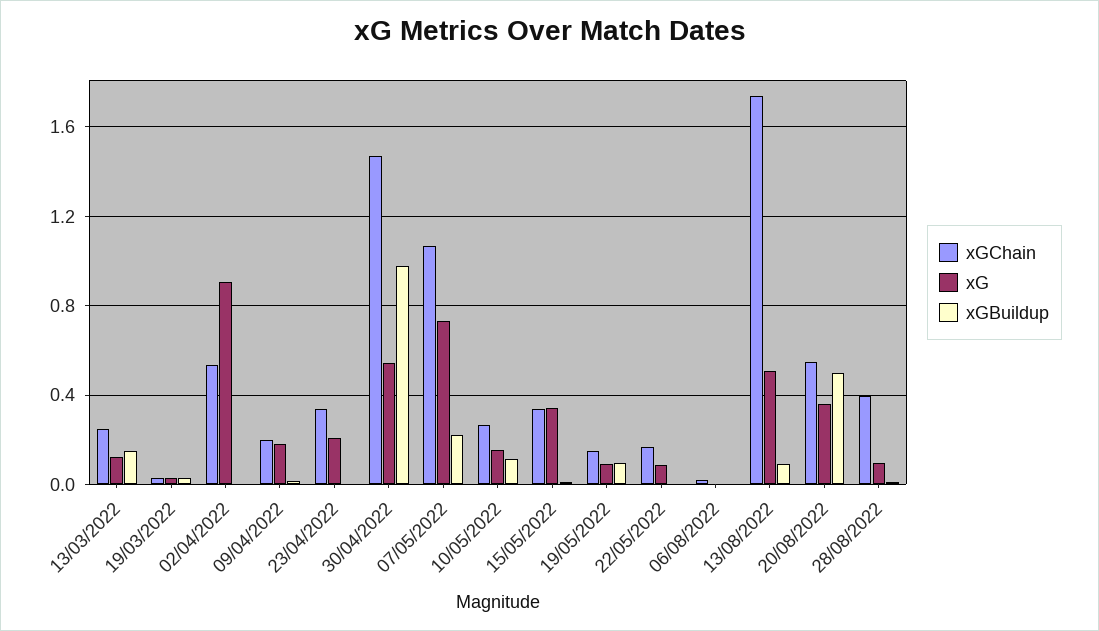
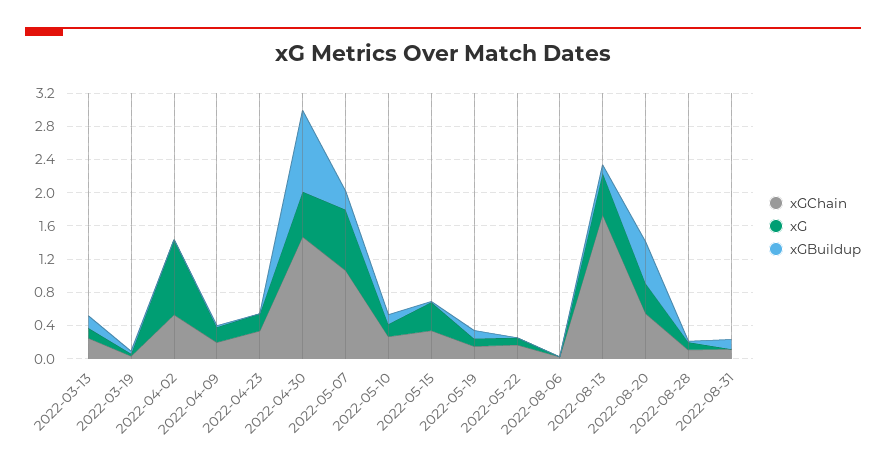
xGChain, 28/08/2022: 0.4 -> 0.1
xGChain, 2022-08-31: none -> 0.1
xG, 2022-08-31: none -> 0
xGBuildup, 2022-08-31: none -> 0.1

